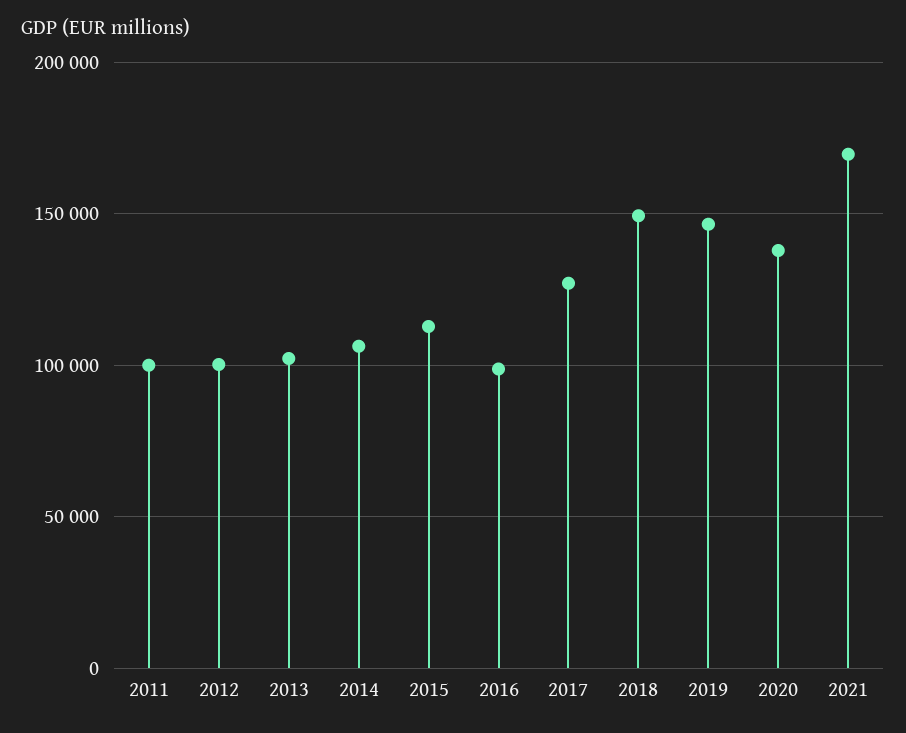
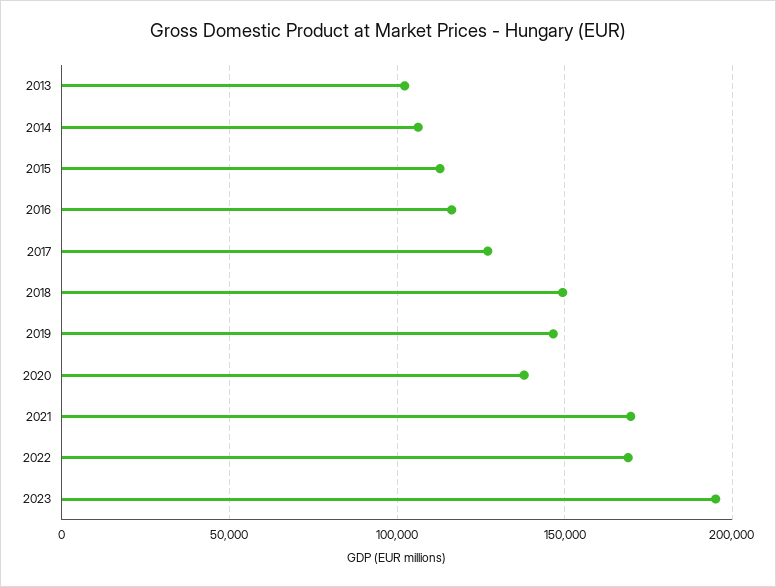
2011: 100000 -> none
2012: 100000 -> none
2016: 100000 -> 115000
2022: none -> 170000
2023: none -> 195000

